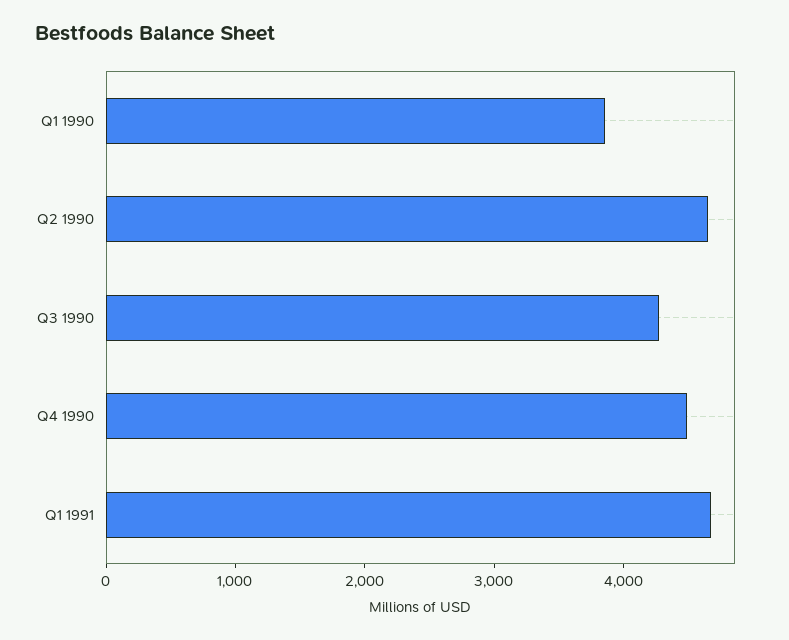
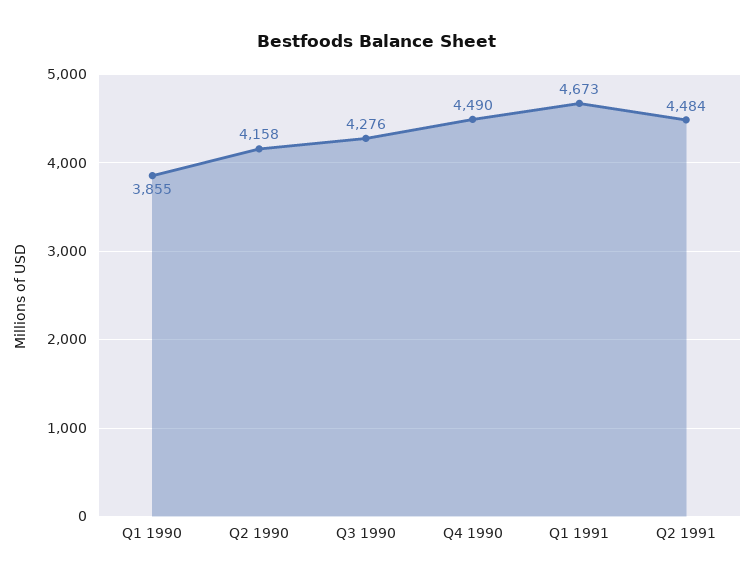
Q2 1990: 4600 -> 4158
Q2 1991: none -> 4484

